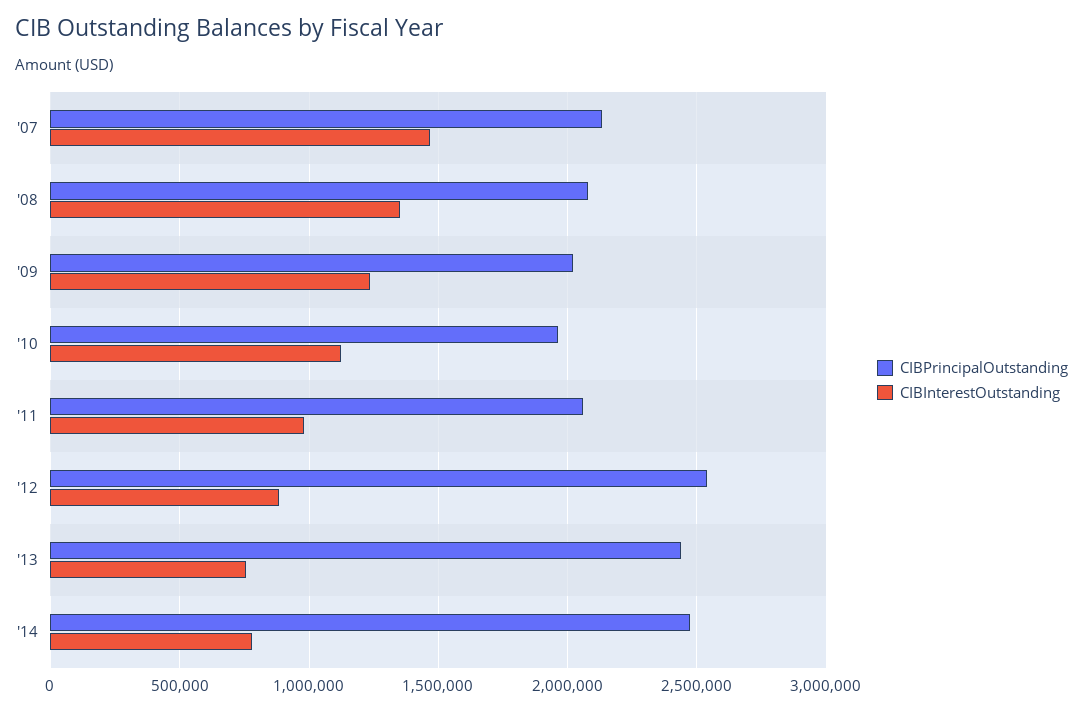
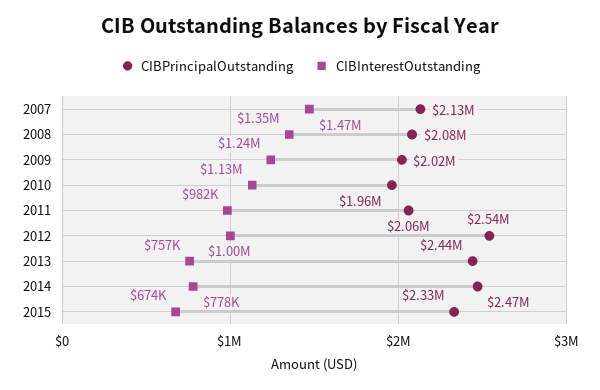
CIBInterestOutstanding, '12: 900000 -> 1000000
CIBPrincipalOutstanding, 2015: none -> 2330000
CIBInterestOutstanding, 2015: none -> 674000

